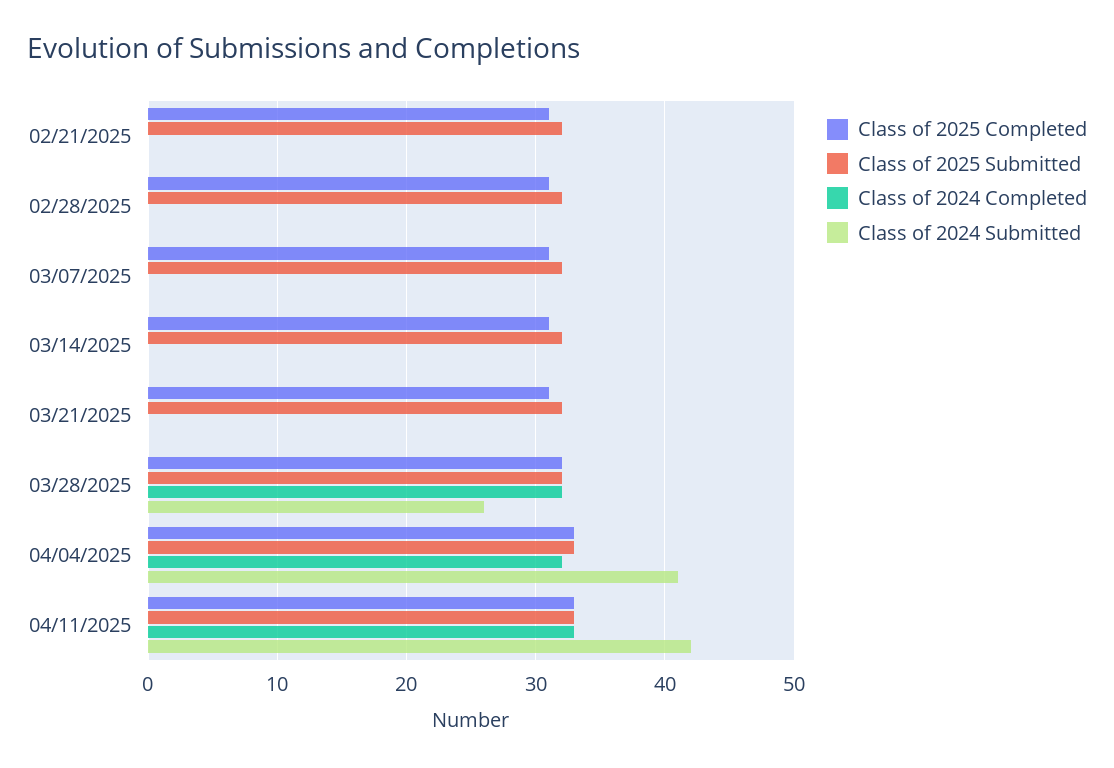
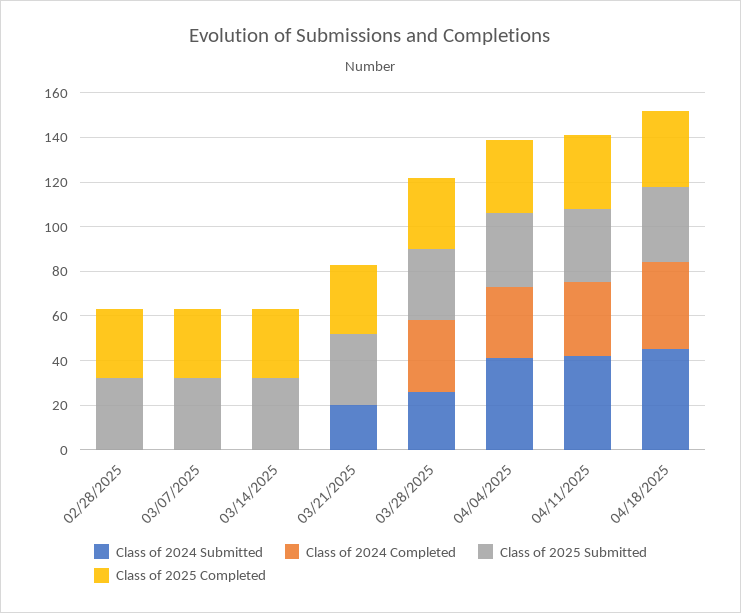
Class of 2025 Completed, 02/21/2025: 31 -> none
Class of 2025 Submitted, 02/21/2025: 32 -> none
Class of 2024 Completed, 02/21/2025: 0 -> none
Class of 2024 Submitted, 02/21/2025: 0 -> none
Class of 2024 Submitted, 03/21/2025: 0 -> 20
Class of 2024 Submitted, 04/18/2025: none -> 45
Class of 2024 Completed, 04/18/2025: none -> 40
Class of 2025 Submitted, 04/18/2025: none -> 35
Class of 2025 Completed, 04/18/2025: none -> 35

